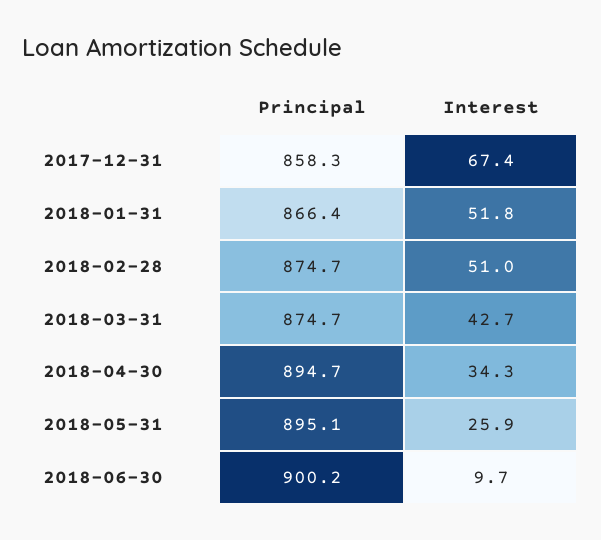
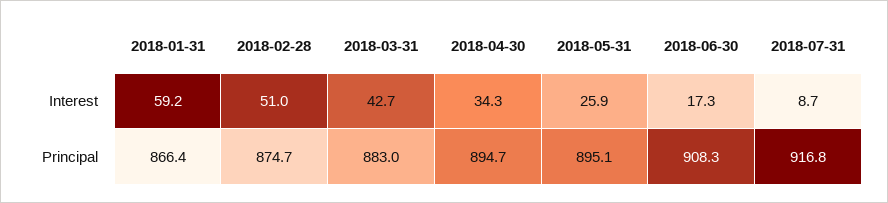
Principal, 2017-12-31: 858.3 -> none
Interest, 2017-12-31: 67.4 -> none
Interest, 2018-01-31: 51.8 -> 59.2
Principal, 2018-03-31: 874.7 -> 883
Principal, 2018-06-30: 900.2 -> 908.3
Interest, 2018-06-30: 9.7 -> 17.3
Interest, 2018-07-31: none -> 8.7
Principal, 2018-07-31: none -> 916.8

